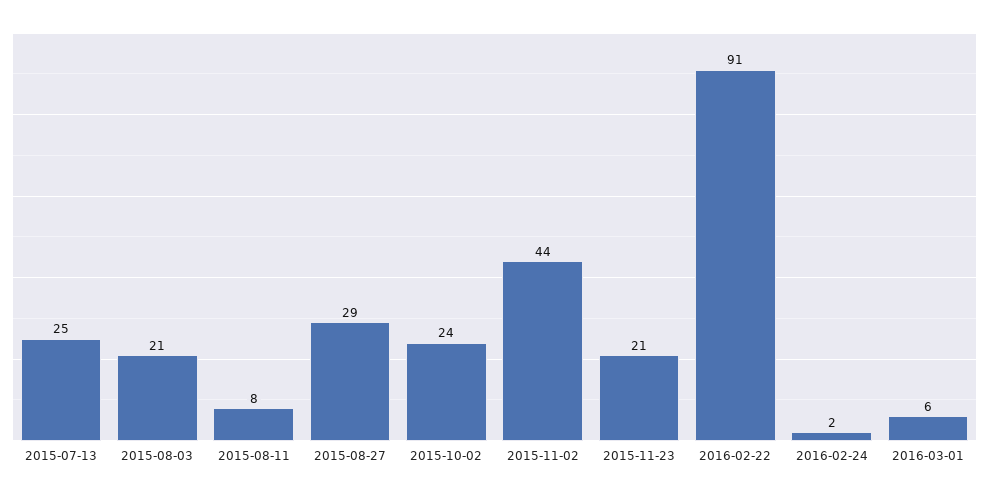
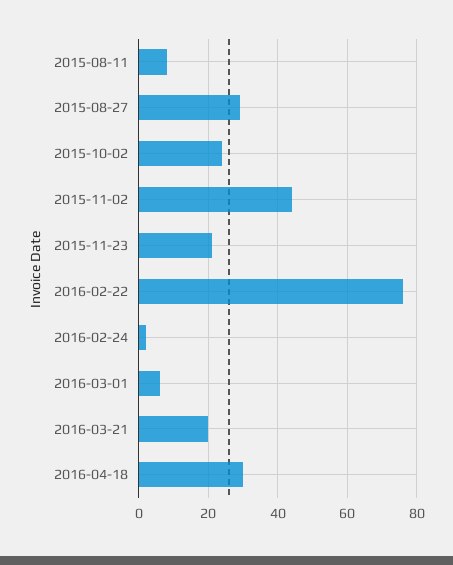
2015-07-13: 25 -> none
2015-08-03: 21 -> none
2016-02-22: 91 -> 75
2016-03-21: none -> 20
2016-04-18: none -> 30

